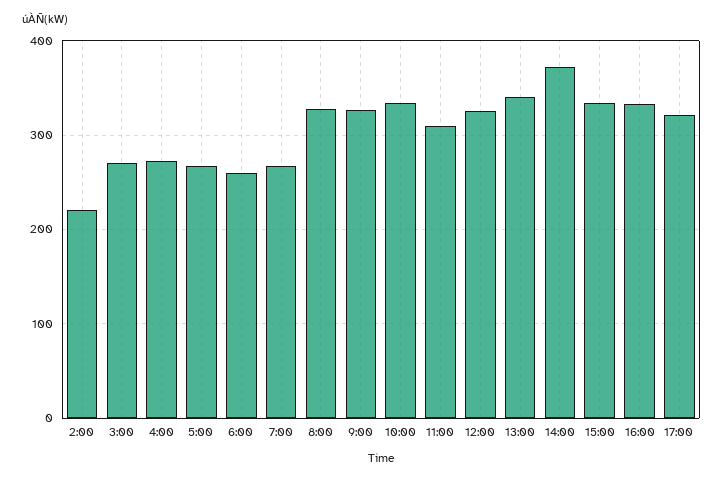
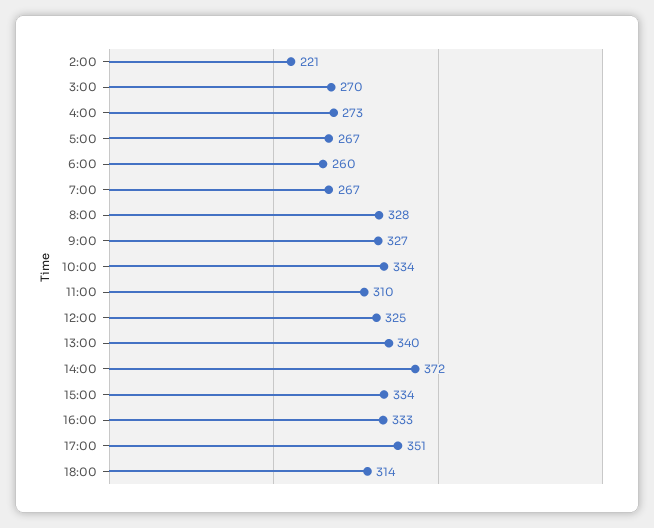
17:00: 320 -> 351
18:00: none -> 314

